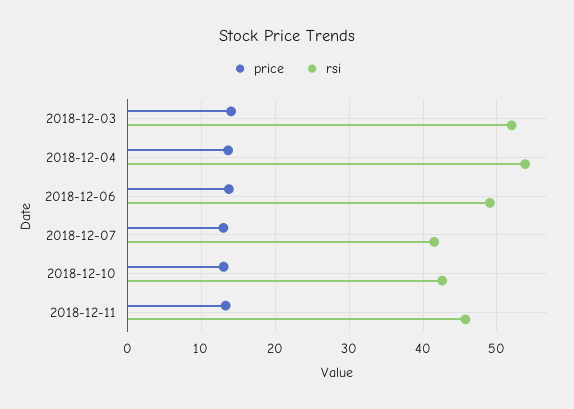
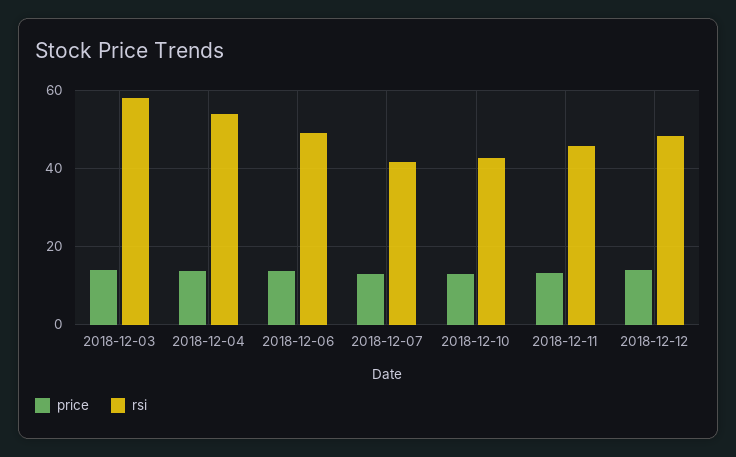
rsi, 2018-12-03: 52 -> 58
price, 2018-12-12: none -> 14
rsi, 2018-12-12: none -> 48

